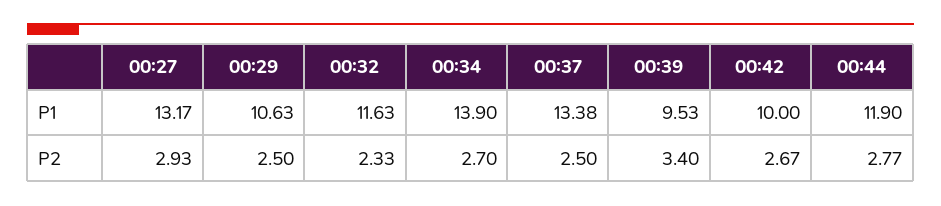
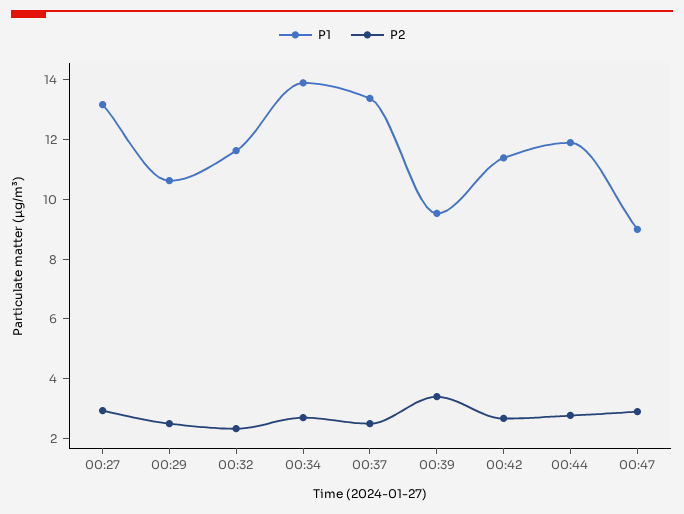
P1, 00:42: 10 -> 11.5
P1, 00:47: none -> 9
P2, 00:47: none -> 3

